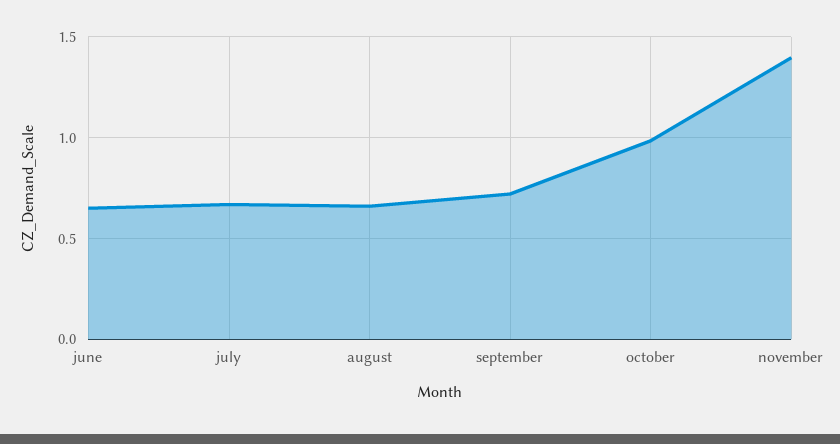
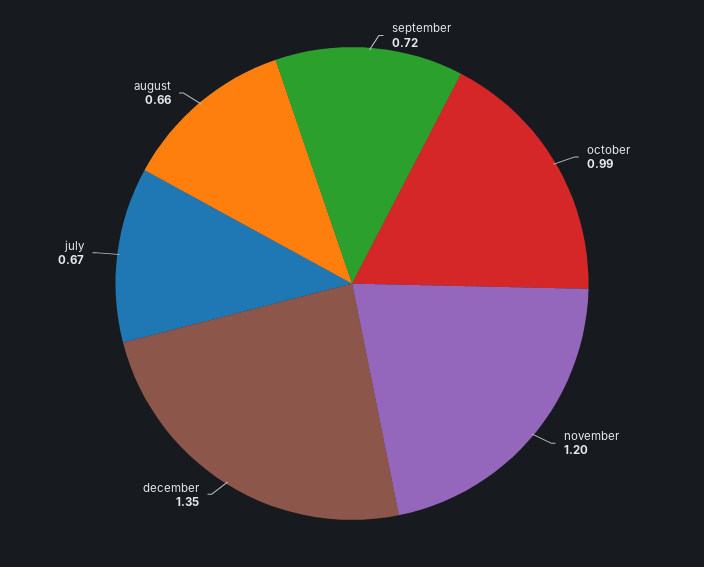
june: 0.65 -> none
november: 1.4 -> 1.2
december: none -> 1.35

